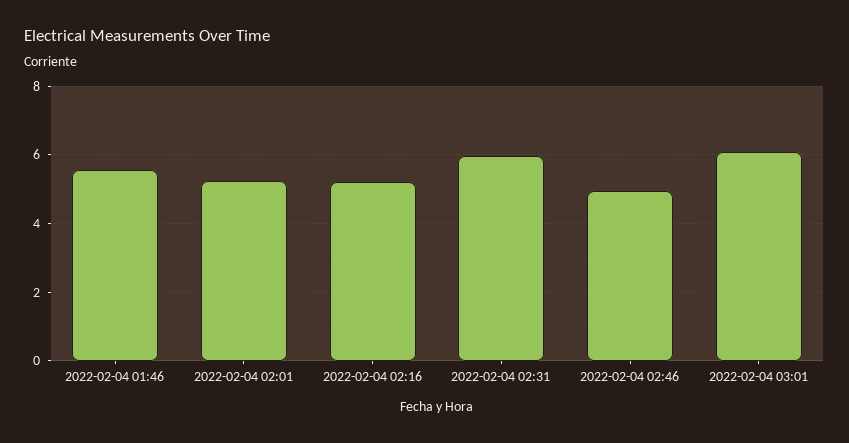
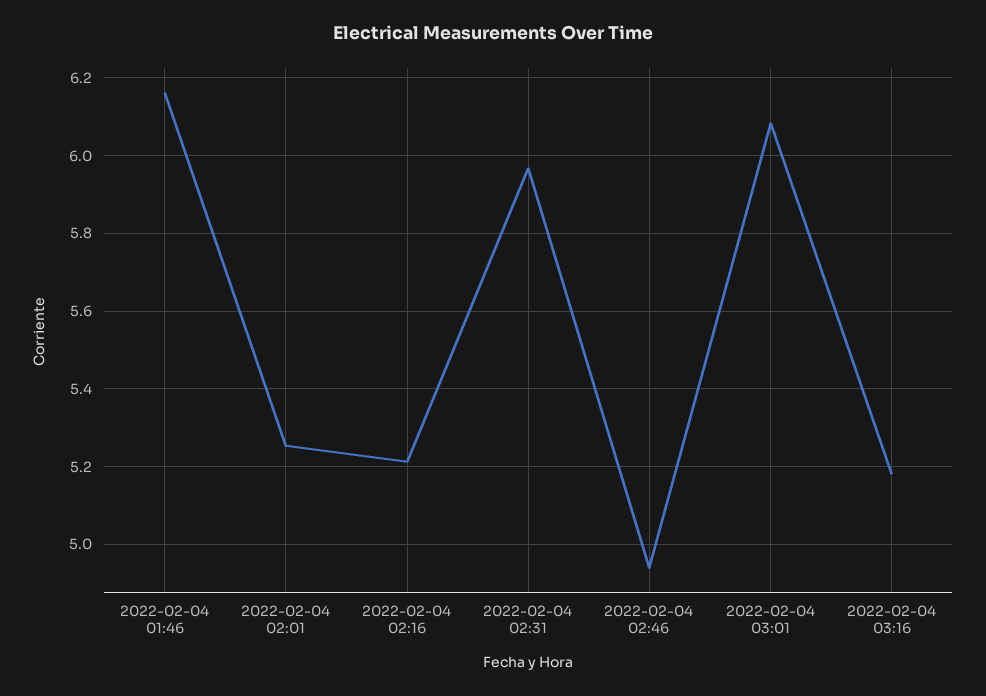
2022-02-04 01:46: 5.6 -> 6.16
2022-02-04 03:16: none -> 5.18

